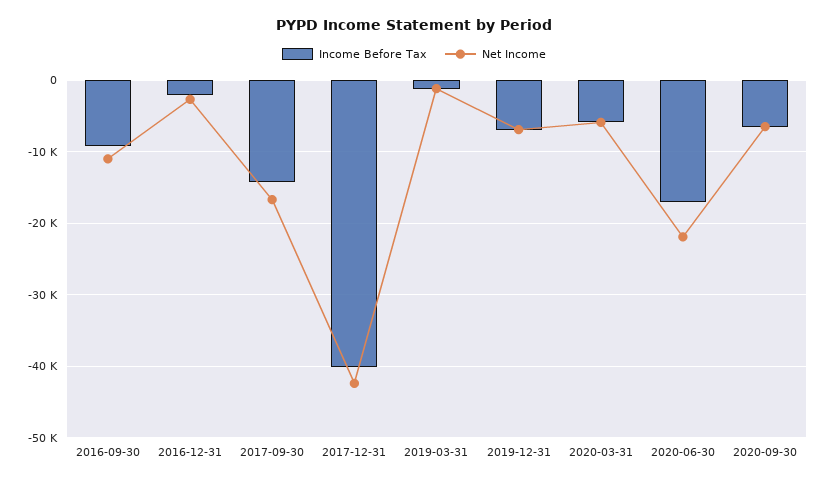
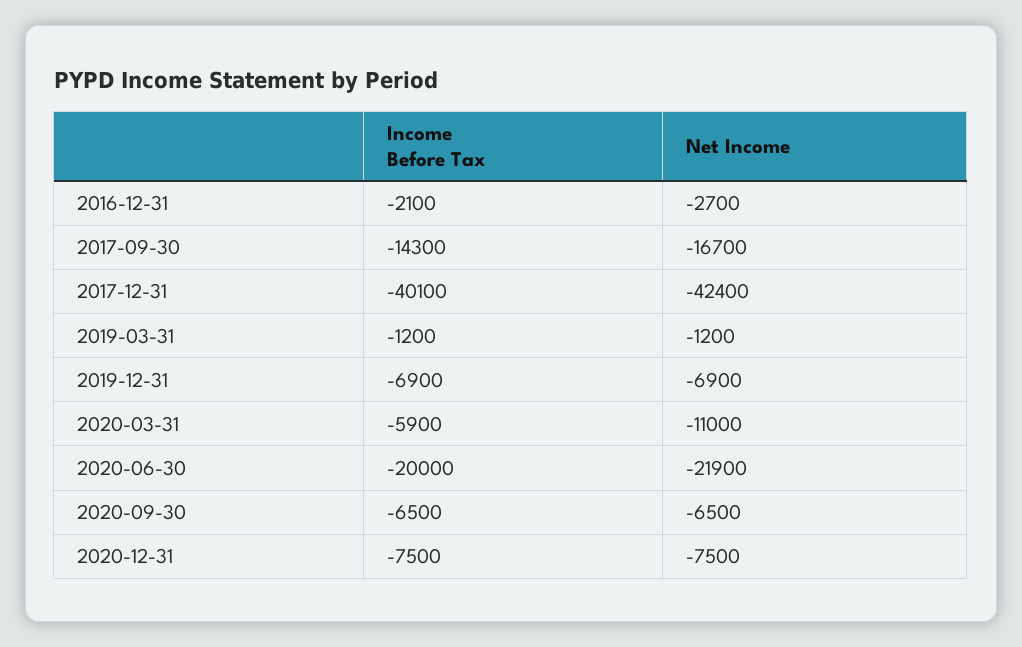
Income Before Tax, 2016-09-30: -9000 -> none
Net Income, 2016-09-30: -11000 -> none
Net Income, 2020-03-31: -6000 -> -11000
Income Before Tax, 2020-06-30: -17000 -> -20000
Income Before Tax, 2020-12-31: none -> -7500
Net Income, 2020-12-31: none -> -7500

